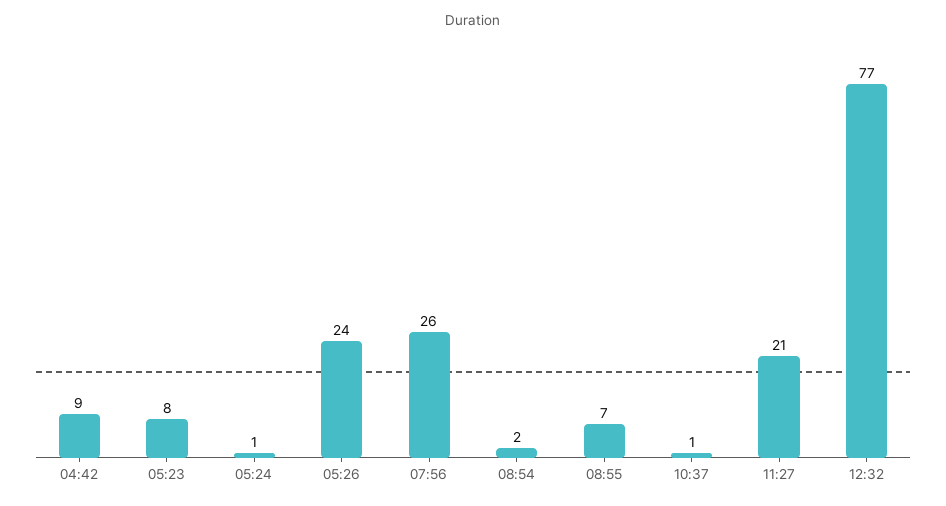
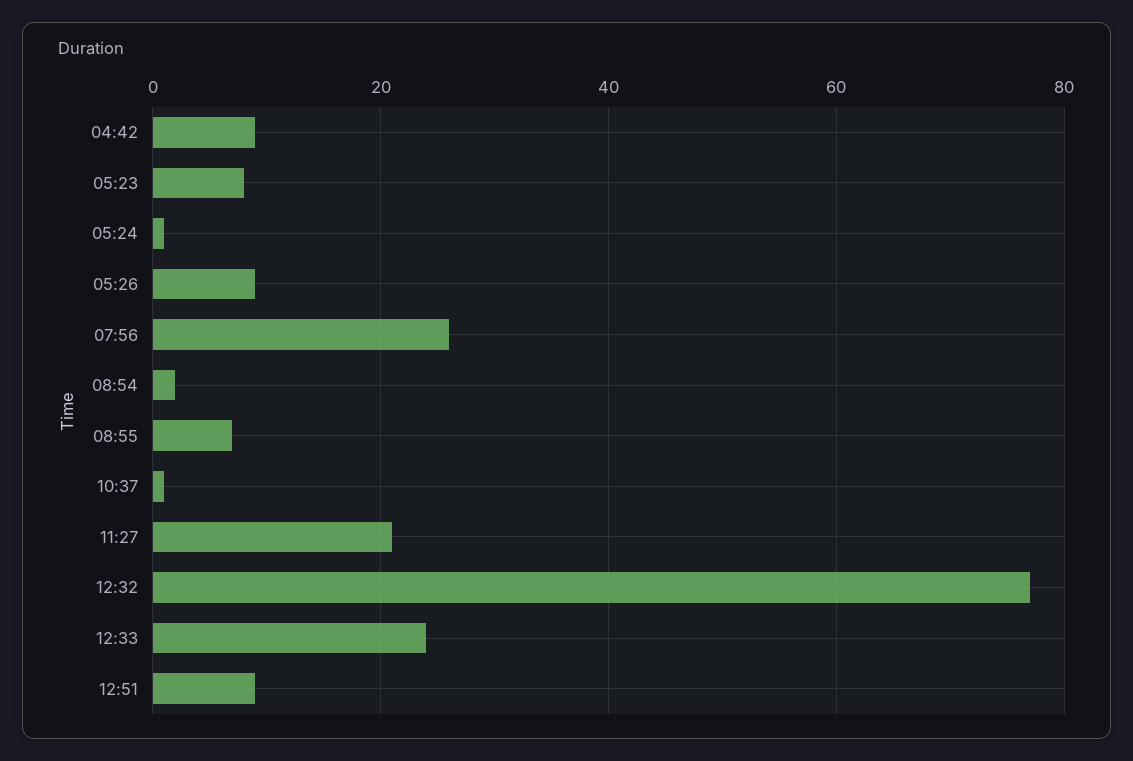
05:26: 24 -> 10
12:33: none -> 25
12:51: none -> 10

